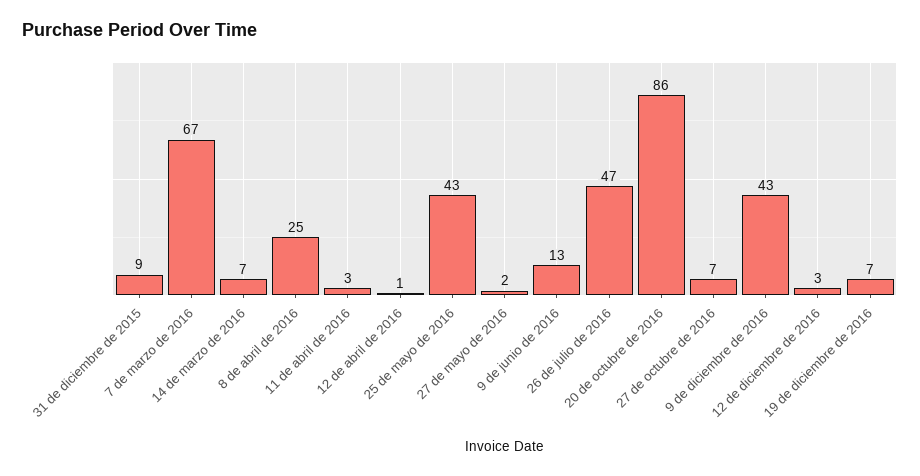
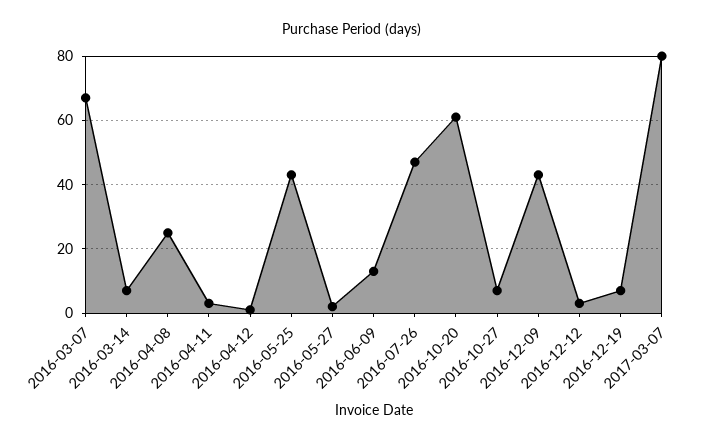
31 de diciembre de 2015: 9 -> none
20 de octubre de 2016: 86 -> 60
2017-03-07: none -> 80

